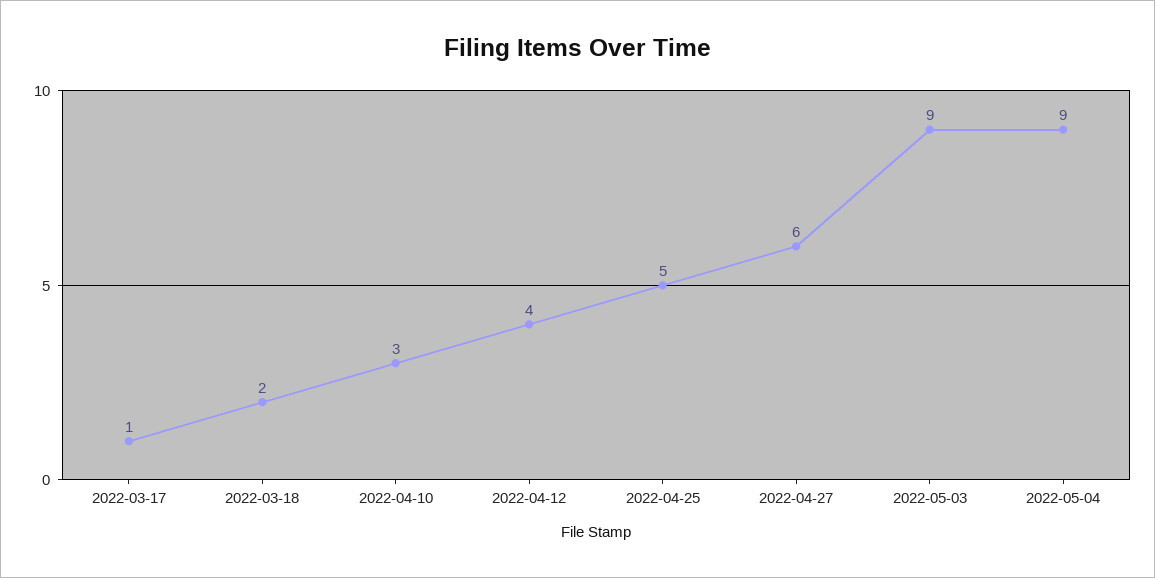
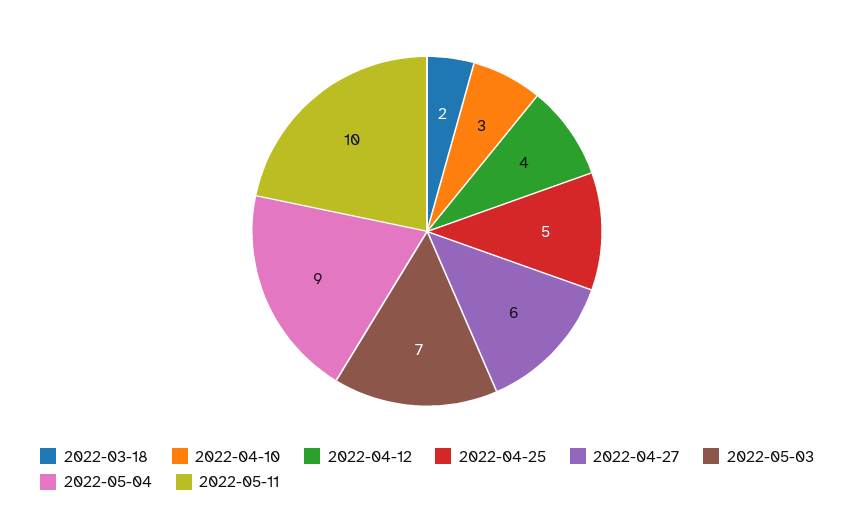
2022-03-17: 1 -> none
2022-05-03: 9 -> 7
2022-05-11: none -> 10

